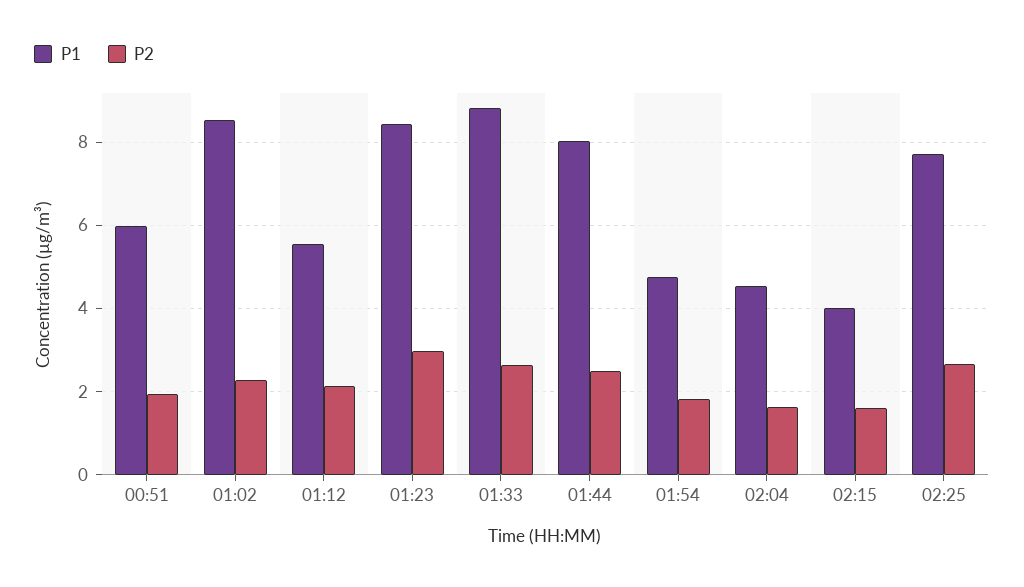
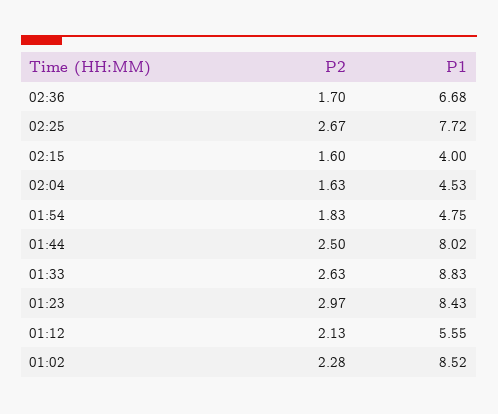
P1, 00:51: 6 -> none
P2, 00:51: 2 -> none
P2, 02:36: none -> 1.7
P1, 02:36: none -> 6.68

